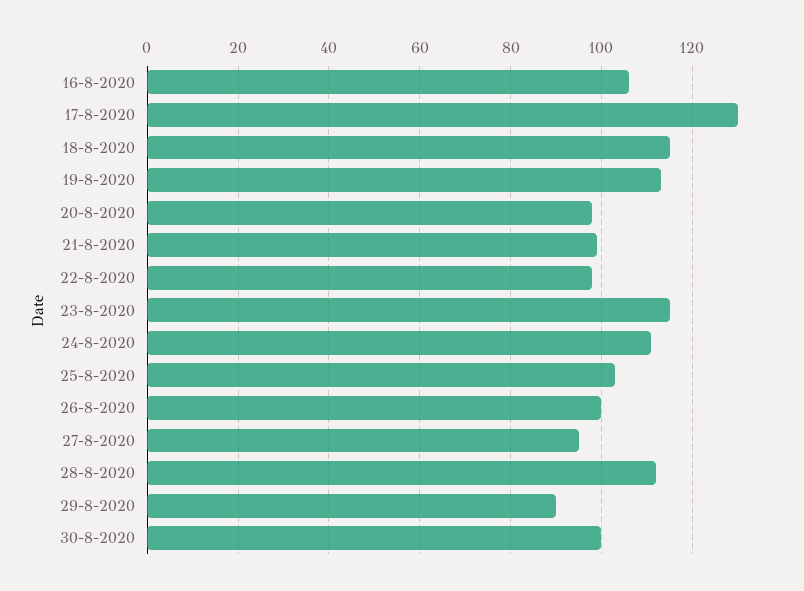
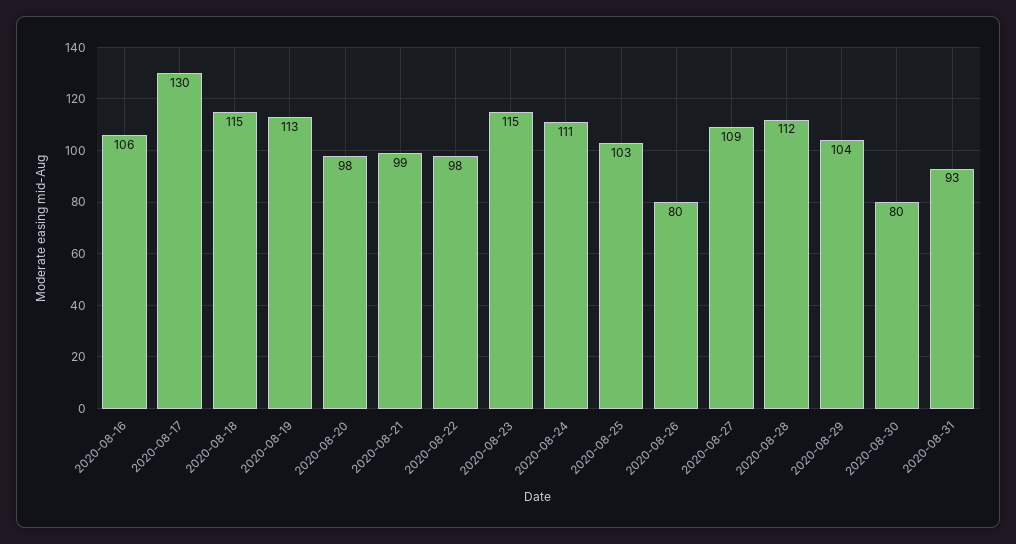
26-8-2020: 100 -> 80
27-8-2020: 95 -> 109
29-8-2020: 90 -> 104
30-8-2020: 100 -> 80
2020-08-31: none -> 93

